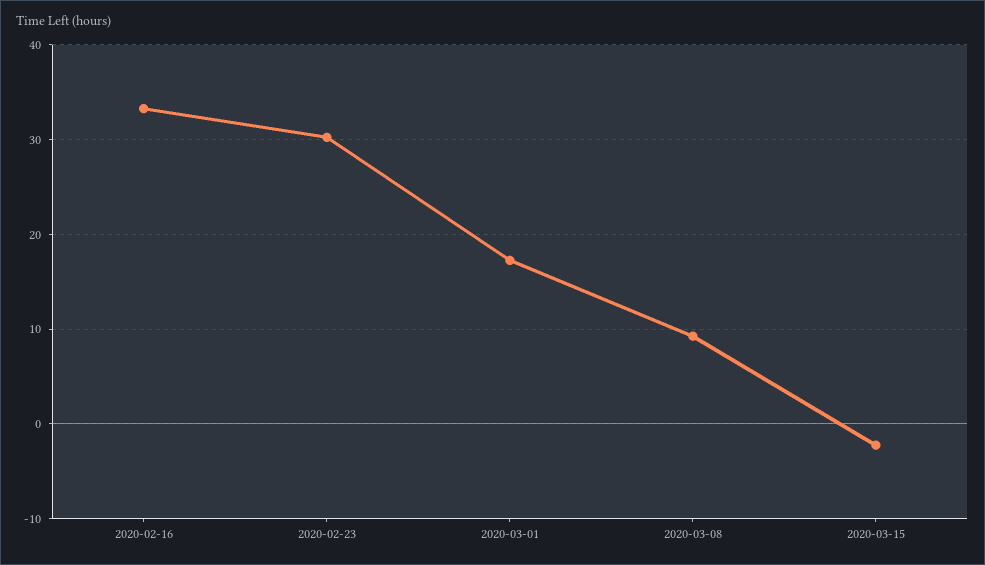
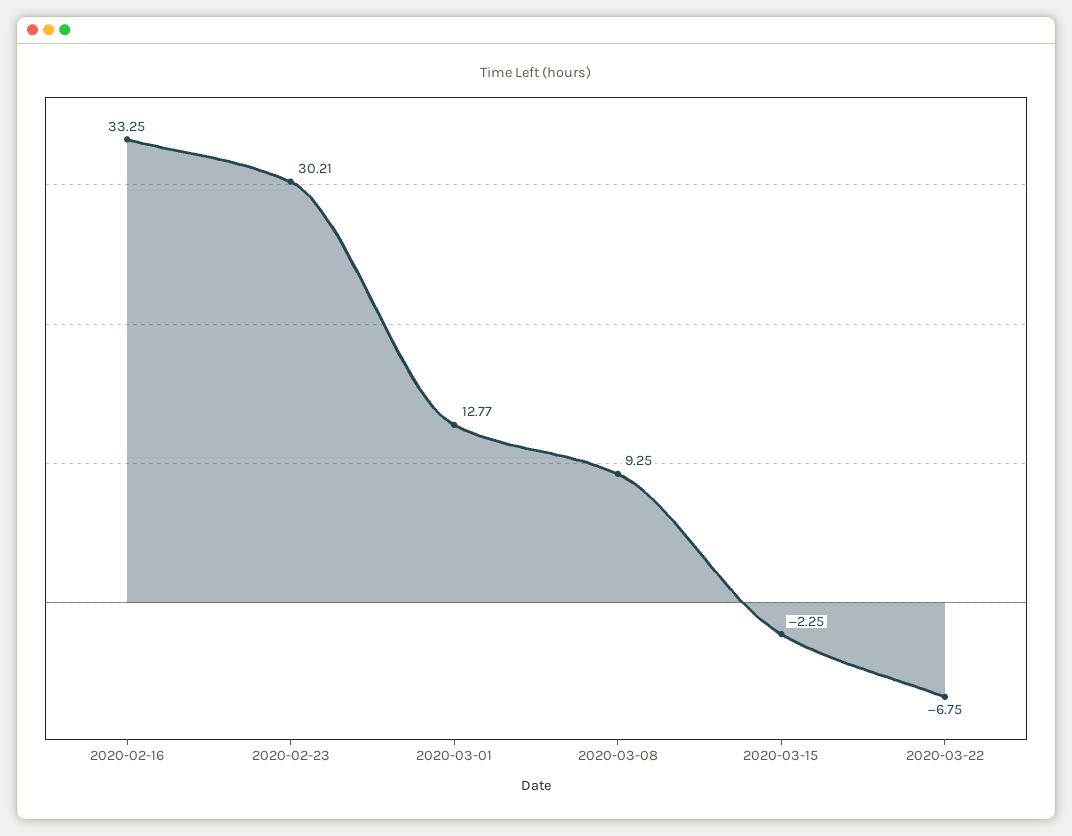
2020-03-01: 17 -> 12.77
2020-03-22: none -> -6.75

